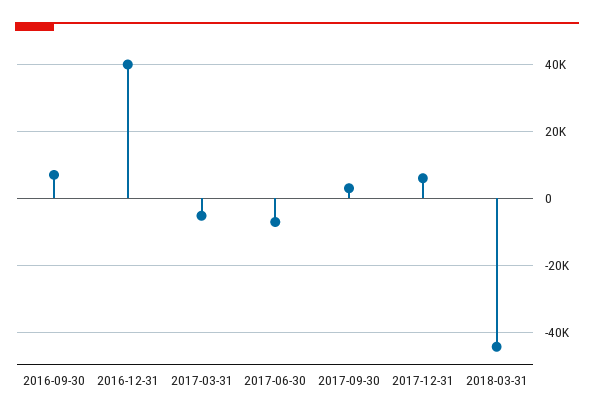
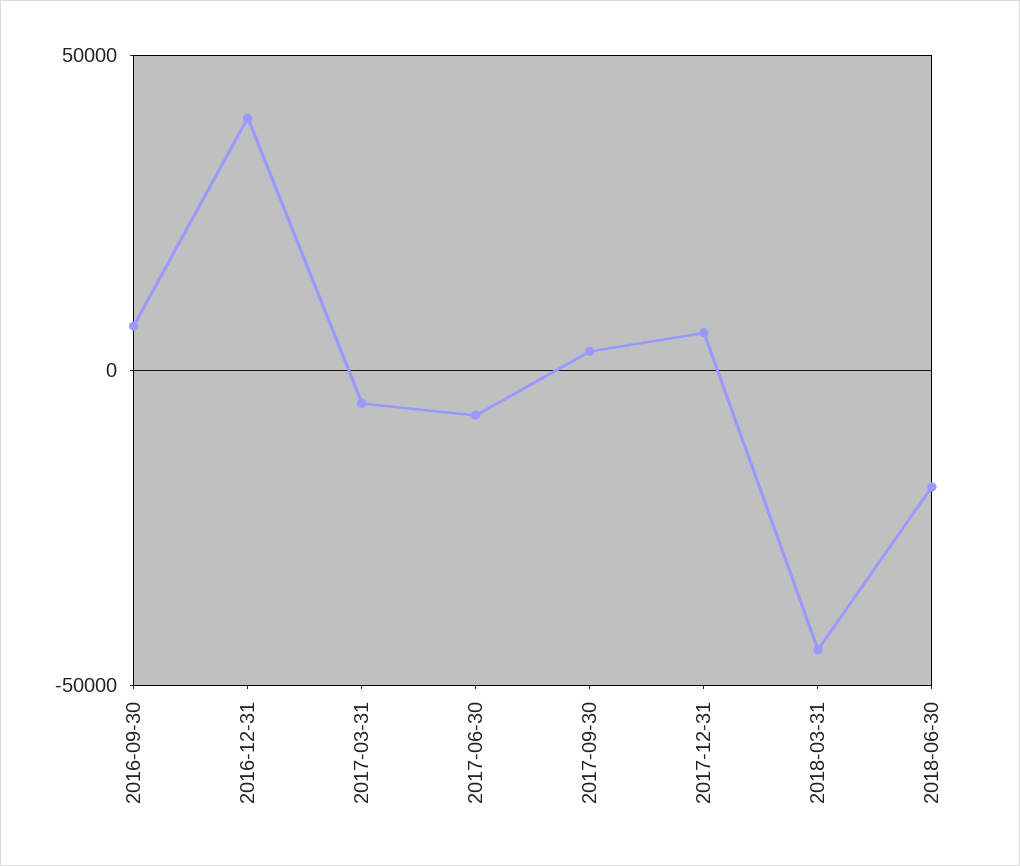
2018-06-30: none -> -20000

